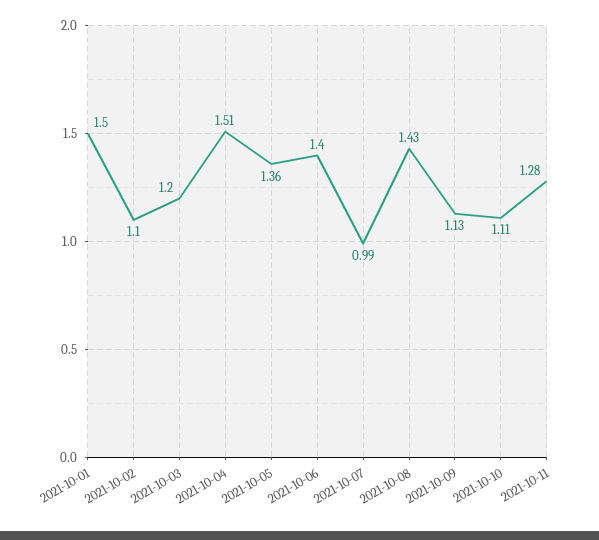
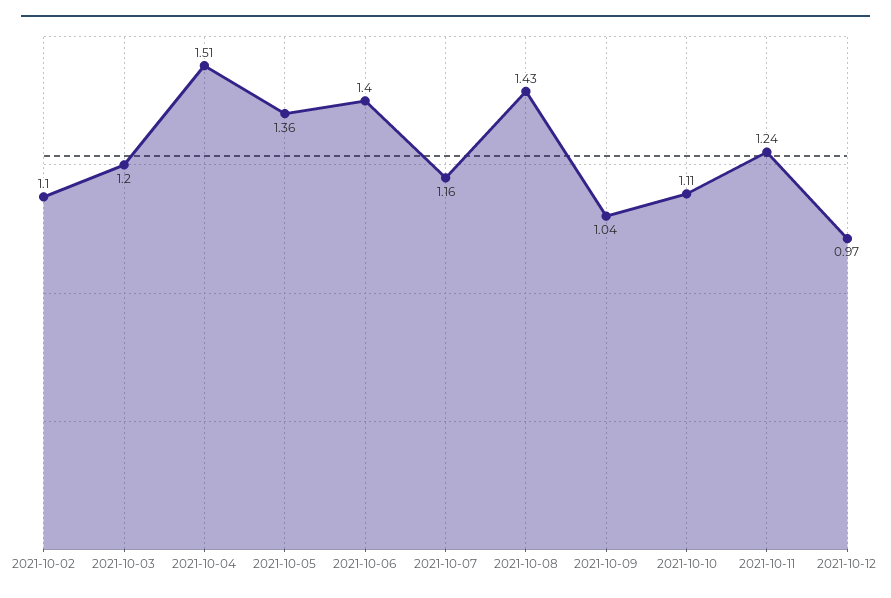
2021-10-01: 1.5 -> none
2021-10-07: 0.99 -> 1.16
2021-10-09: 1.13 -> 1.04
2021-10-11: 1.28 -> 1.24
2021-10-12: none -> 0.97

